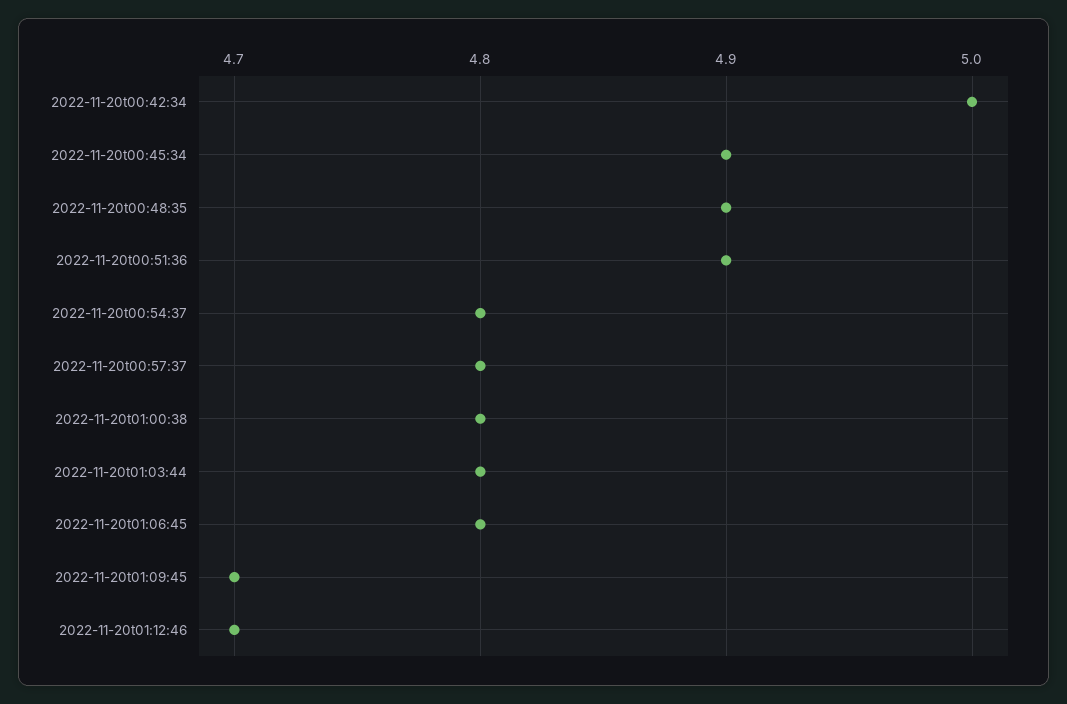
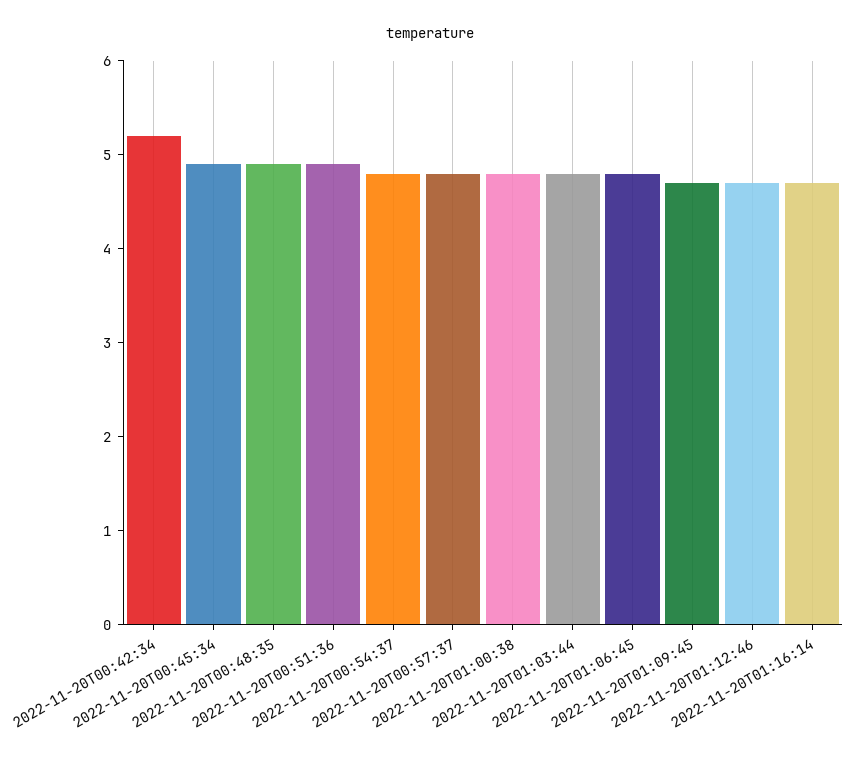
2022-11-20t00:42:34: 5 -> 5.2
2022-11-20T01:16:14: none -> 4.7

